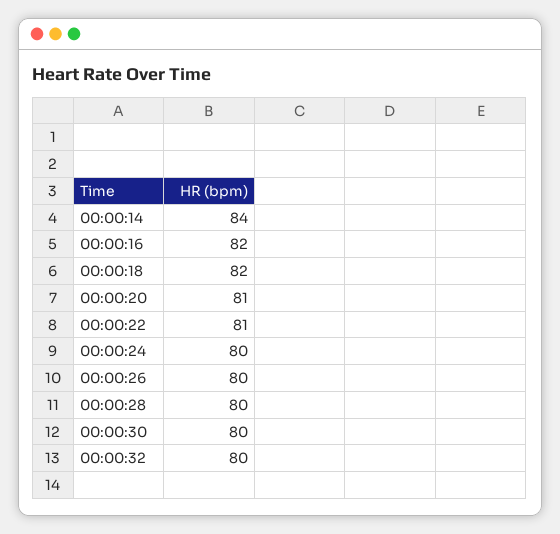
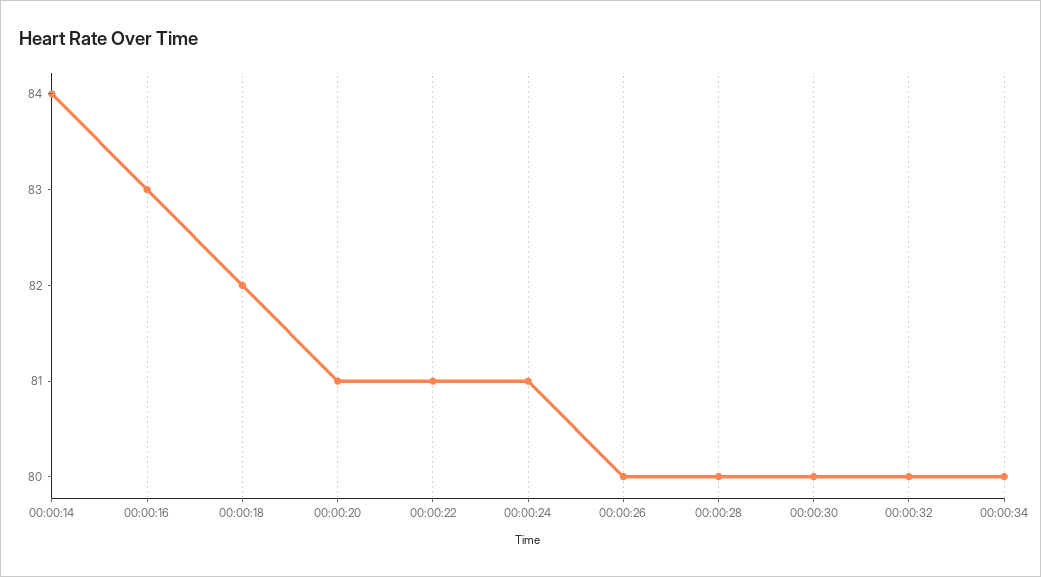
00:00:16: 82 -> 83
00:00:24: 80 -> 81
00:00:34: none -> 80

